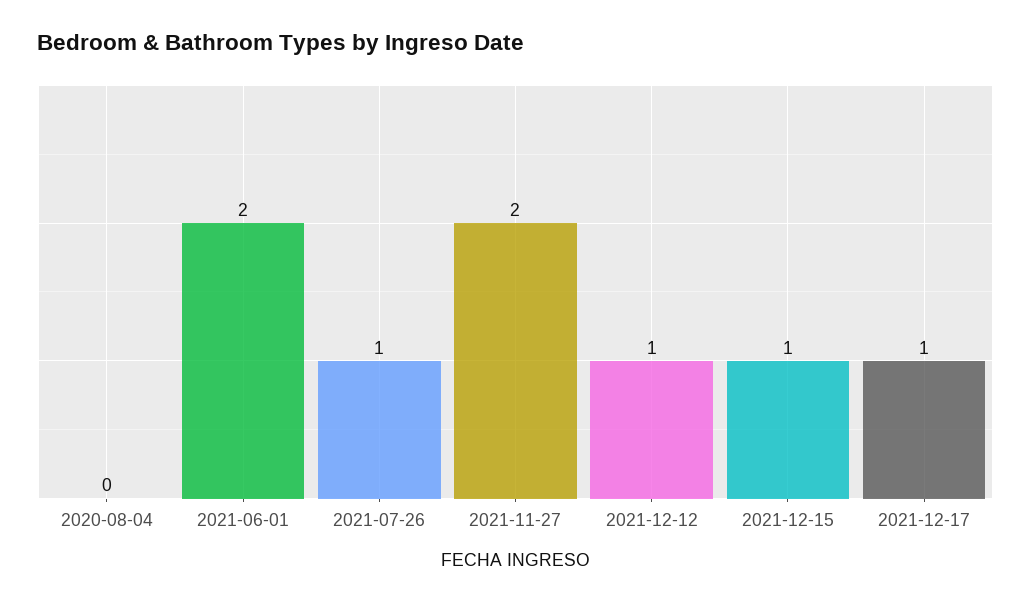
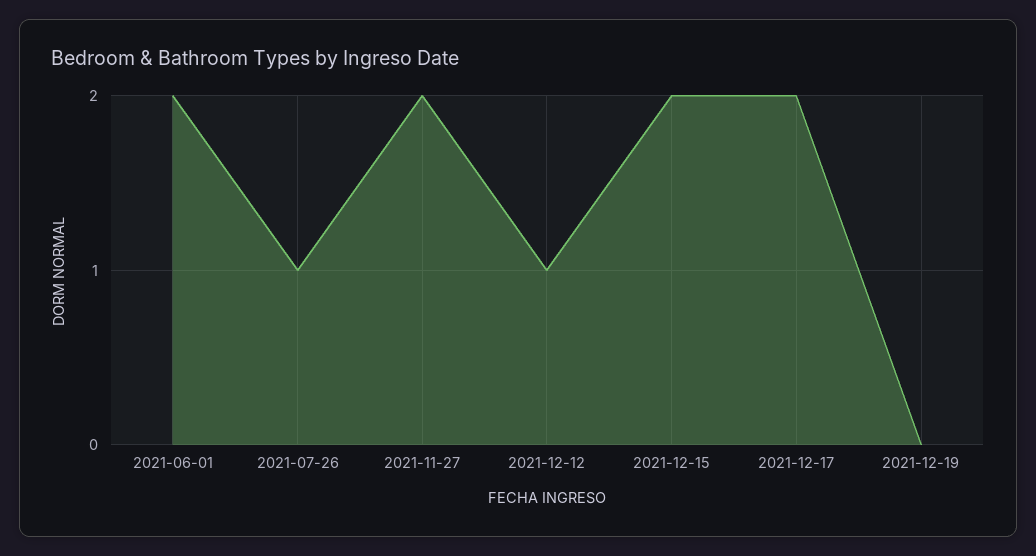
2020-08-04: 0 -> none
2021-12-15: 1 -> 2
2021-12-17: 1 -> 2
2021-12-19: none -> 0

